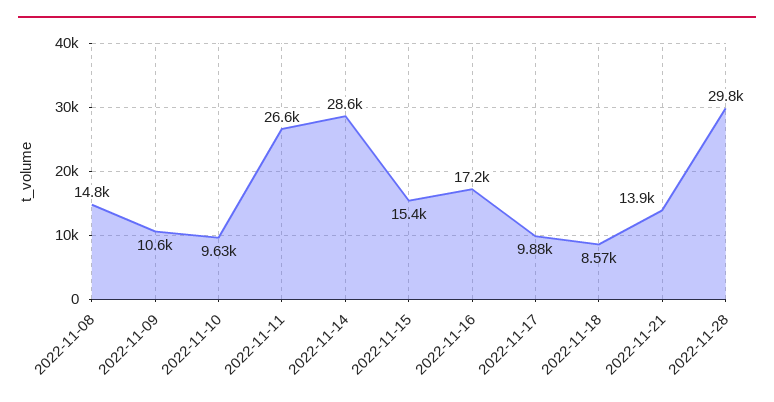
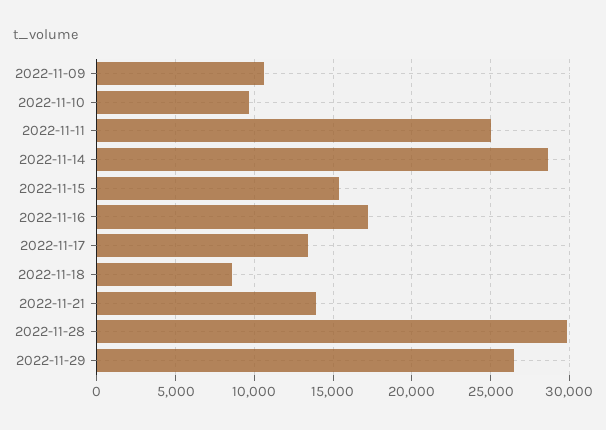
2022-11-08: 14800 -> none
2022-11-11: 26600 -> 25000
2022-11-17: 9880 -> 13500
2022-11-29: none -> 26500

